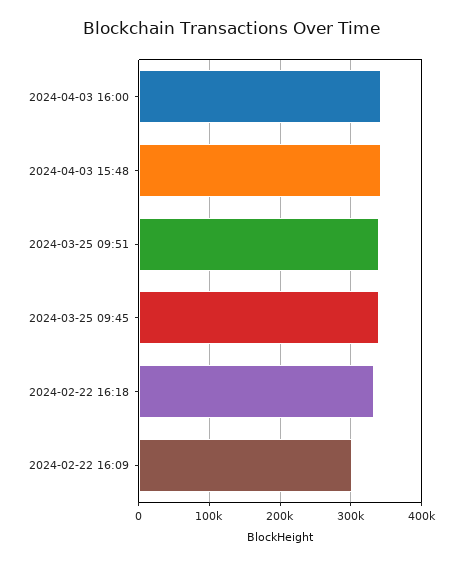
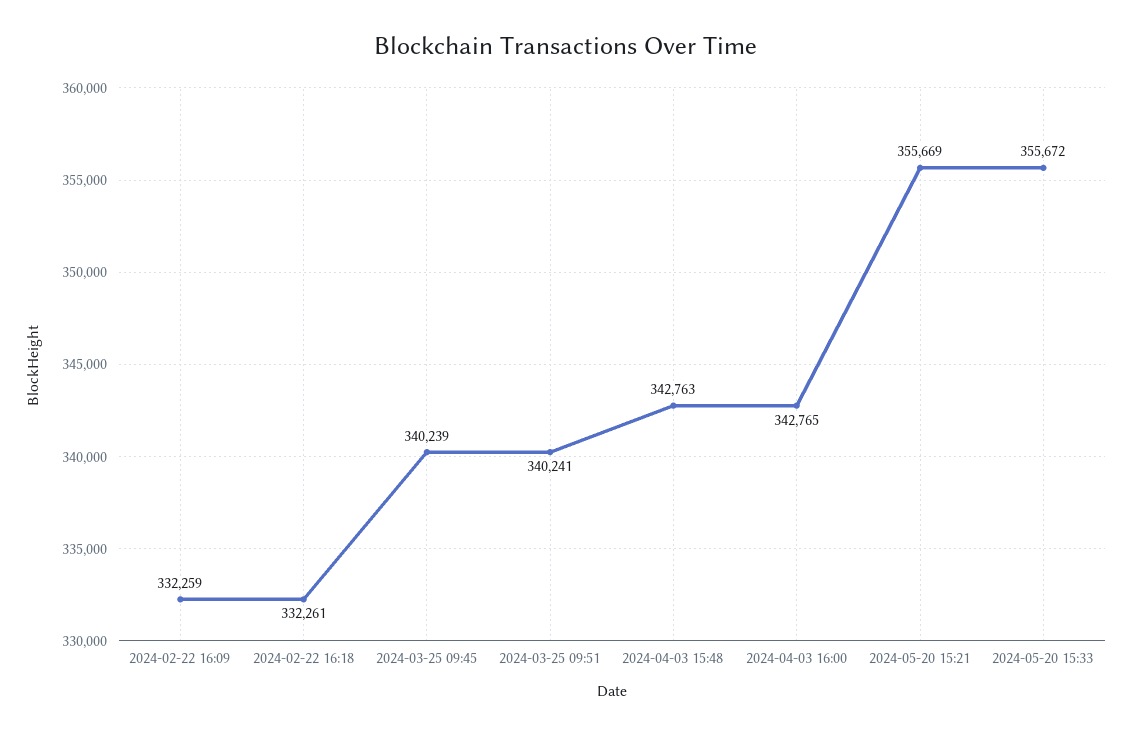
2024-02-22 16:09: 300000 -> 332259
2024-05-20 15:21: none -> 355669
2024-05-20 15:33: none -> 355672

